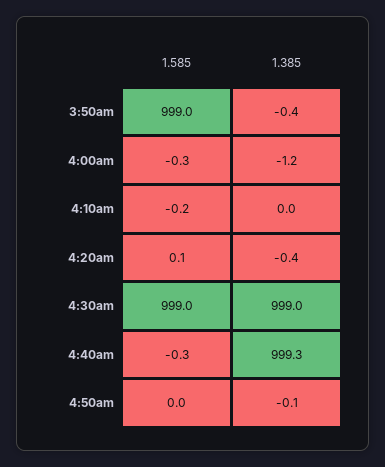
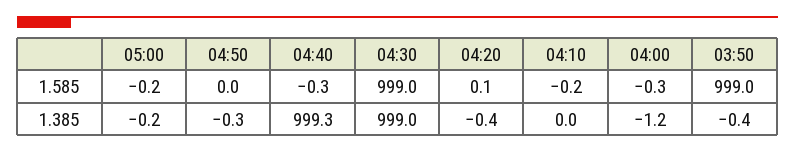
1.385, 4:50am: -0.1 -> -0.3
1.585, 05:00: none -> -0.2
1.385, 05:00: none -> -0.2

